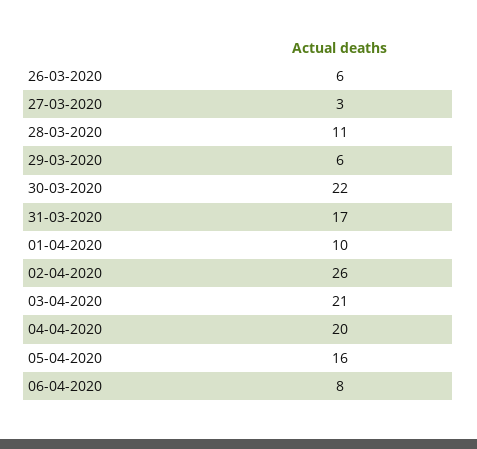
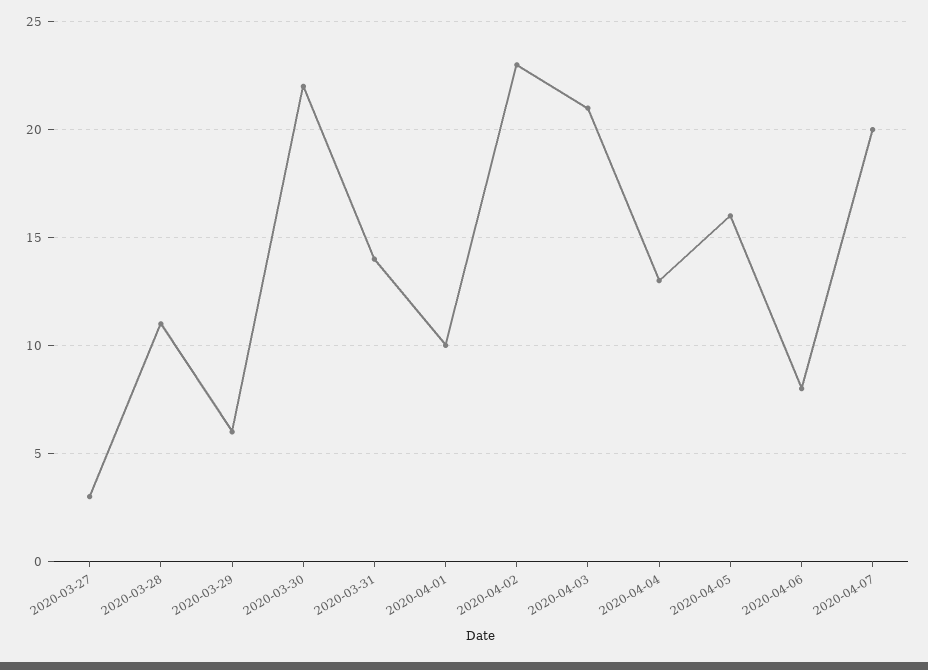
26-03-2020: 6 -> none
31-03-2020: 17 -> 14
02-04-2020: 26 -> 23
04-04-2020: 20 -> 13
2020-04-07: none -> 20

